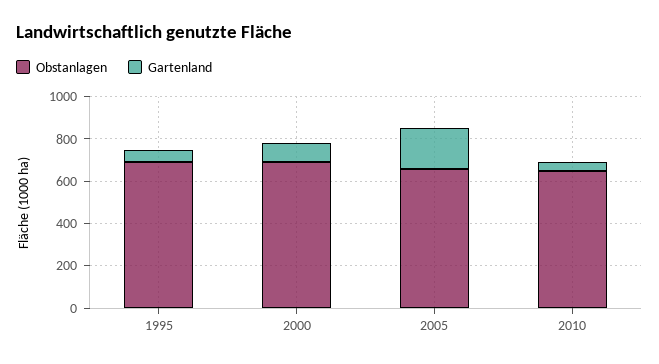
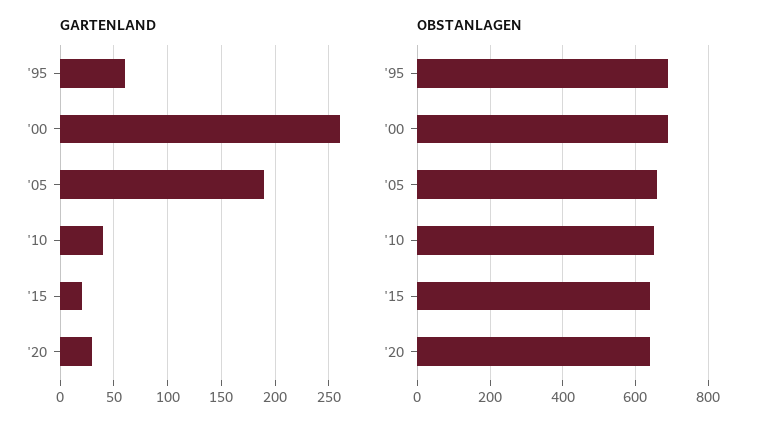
Gartenland, 2000: 100 -> 260
Gartenland, '15: none -> 20
Gartenland, '20: none -> 30
Obstanlagen, '15: none -> 640
Obstanlagen, '20: none -> 640

